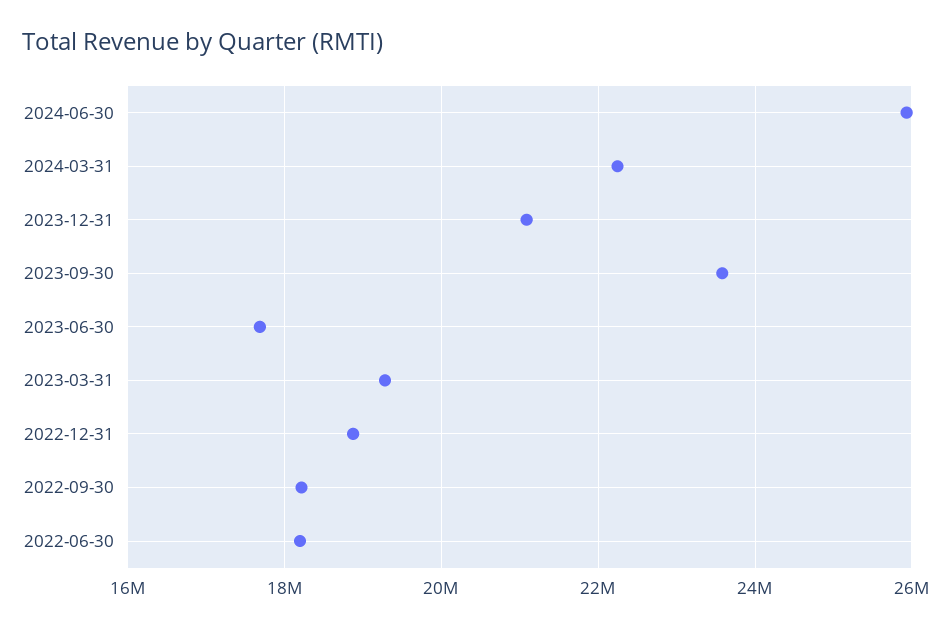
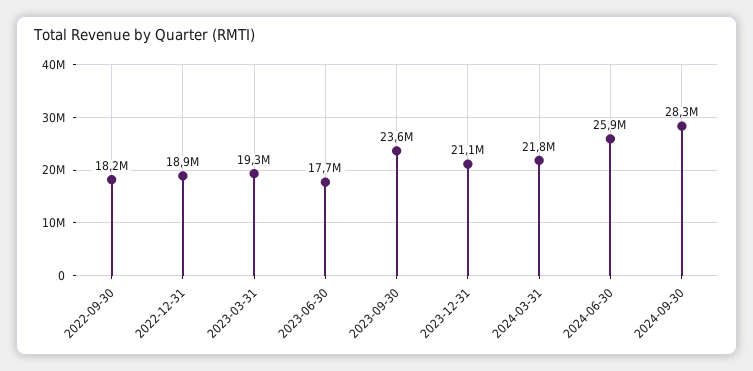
2024-03-31: 22200000 -> 21800000
2022-06-30: 18200000 -> none
2024-09-30: none -> 28300000

